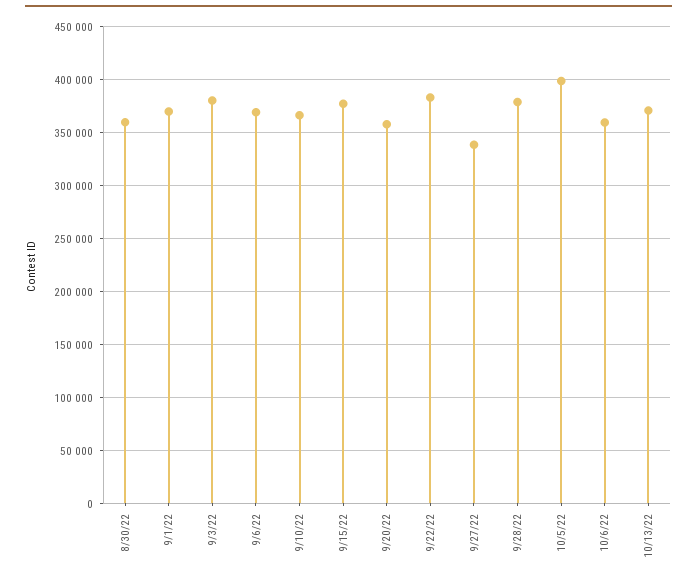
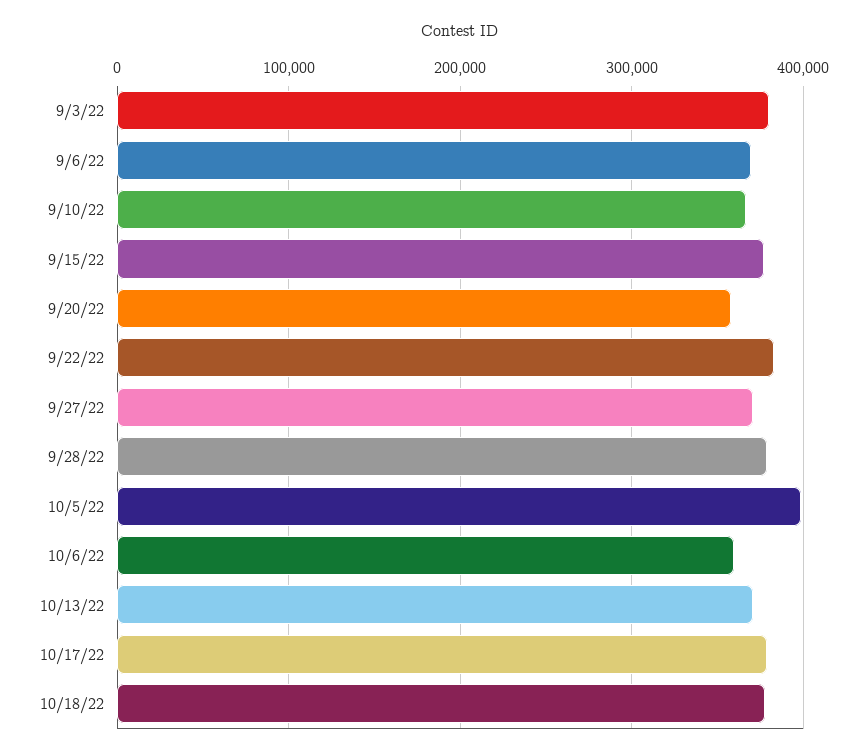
8/30/22: 360000 -> none
9/1/22: 370000 -> none
9/27/22: 340000 -> 370000
10/17/22: none -> 380000
10/18/22: none -> 380000

